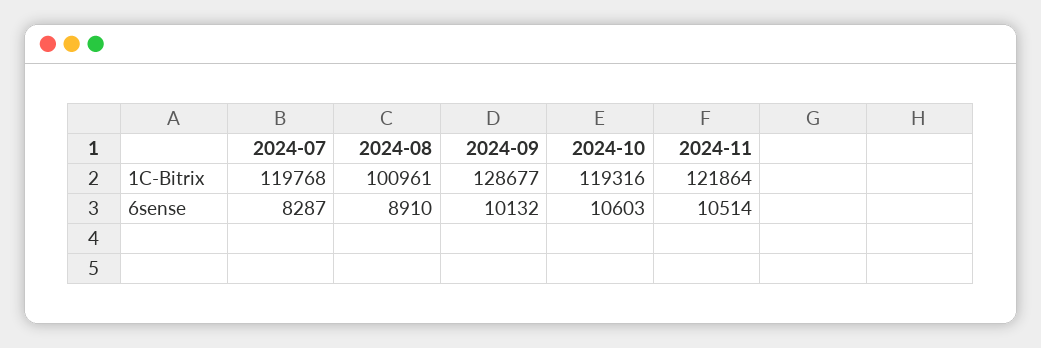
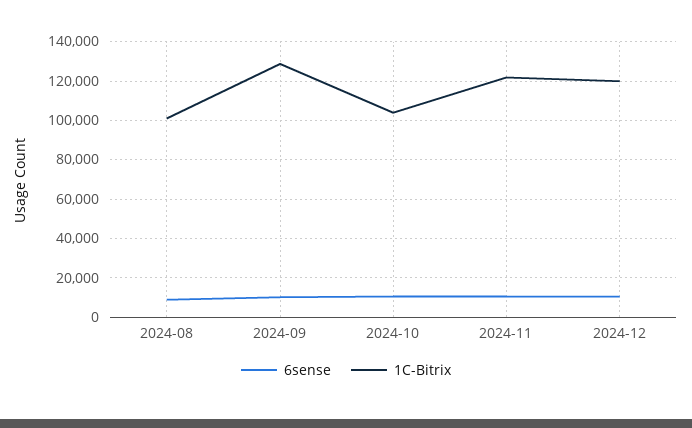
1C-Bitrix, 2024-07: 119768 -> none
1C-Bitrix, 2024-10: 119316 -> 105000
6sense, 2024-07: 8287 -> none
6sense, 2024-12: none -> 10000
1C-Bitrix, 2024-12: none -> 120000

